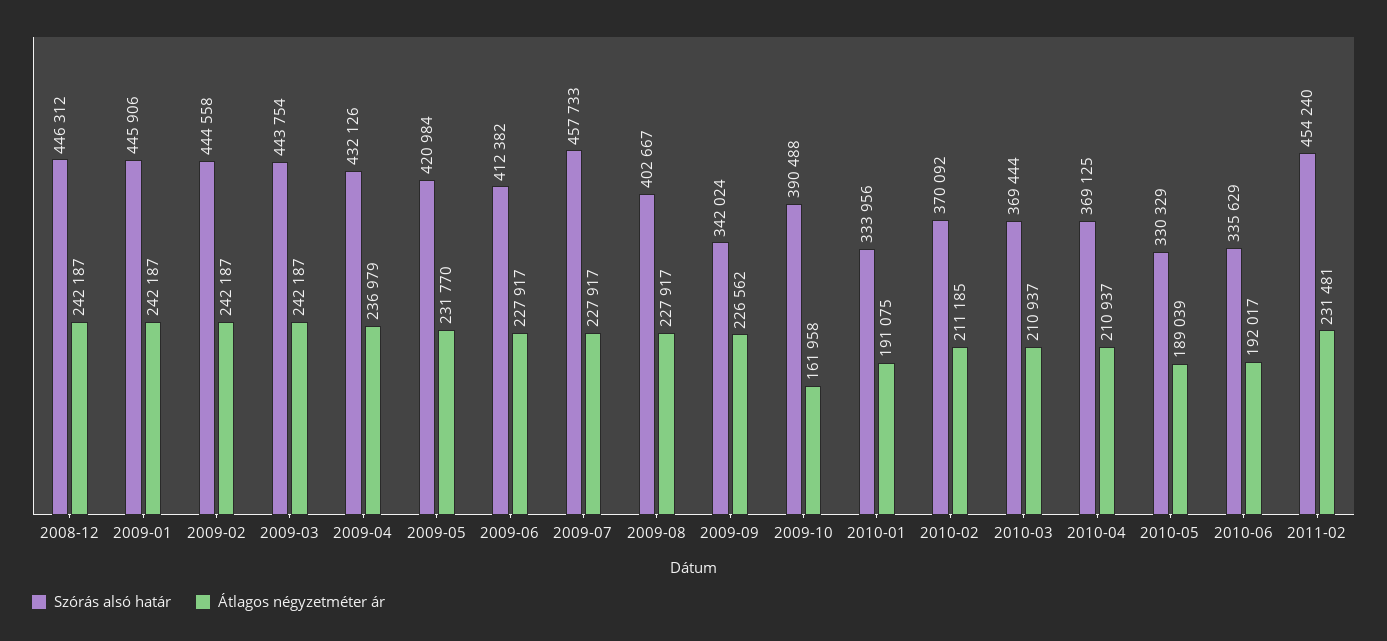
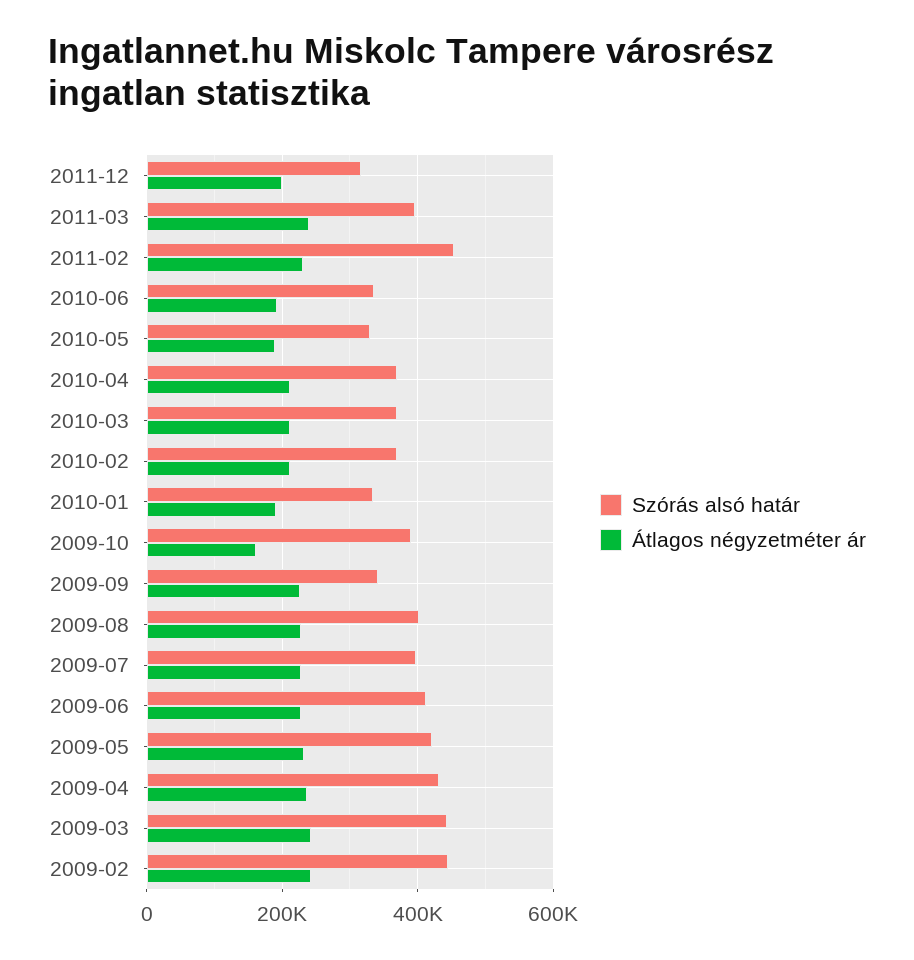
Szórás alsó határ, 2008-12: 446312 -> none
Átlagos négyzetméter ár, 2008-12: 242187 -> none
Szórás alsó határ, 2009-01: 445906 -> none
Átlagos négyzetméter ár, 2009-01: 242187 -> none
Szórás alsó határ, 2009-07: 457733 -> 400000
Szórás alsó határ, 2011-12: none -> 320000
Átlagos négyzetméter ár, 2011-12: none -> 200000
Szórás alsó határ, 2011-03: none -> 400000
Átlagos négyzetméter ár, 2011-03: none -> 240000

